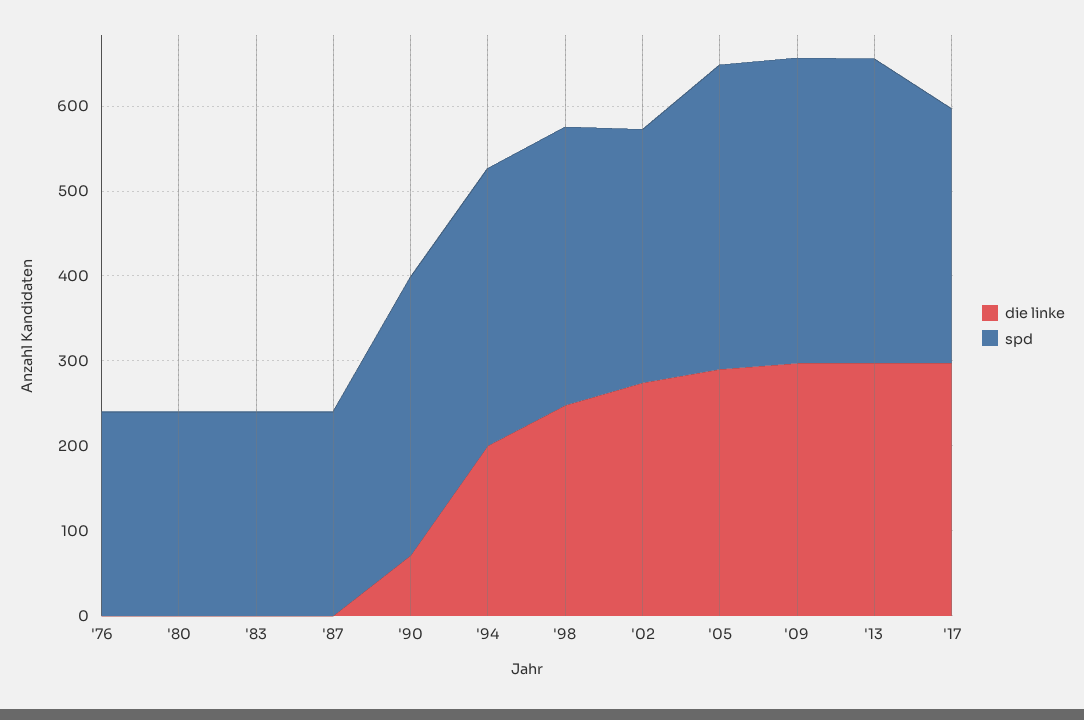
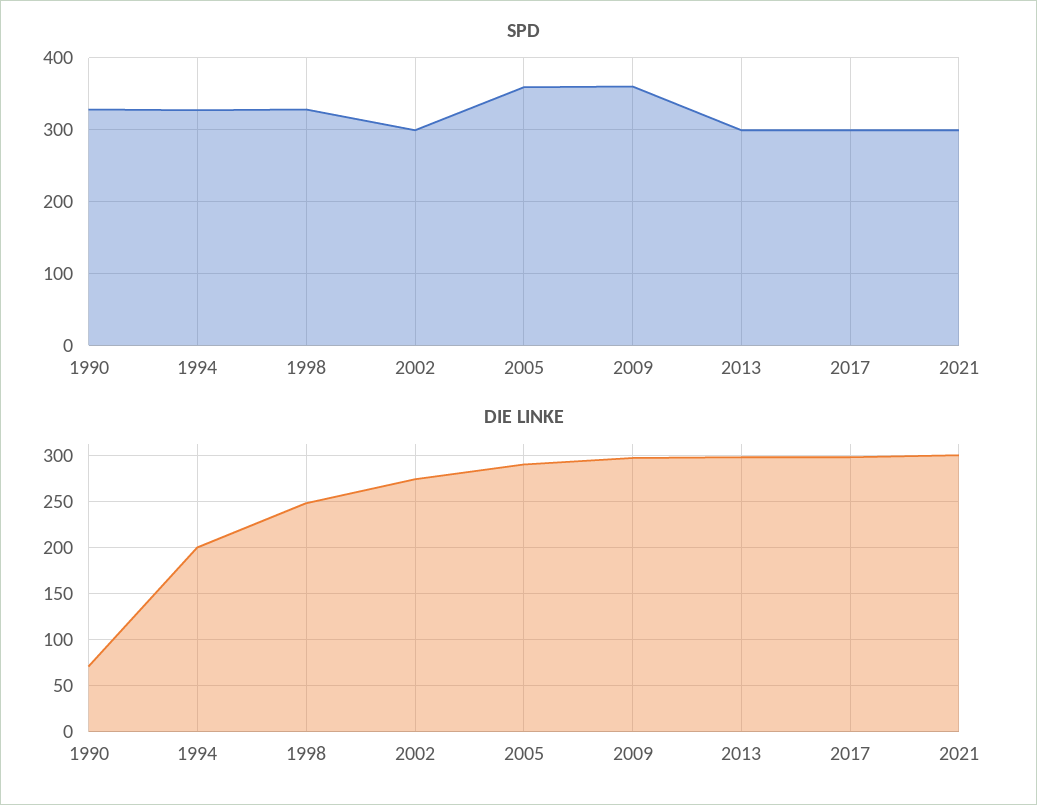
die linke, '76: 0 -> none
spd, '76: 240 -> none
die linke, '80: 0 -> none
spd, '80: 240 -> none
die linke, '83: 0 -> none
spd, '83: 240 -> none
die linke, '87: 0 -> none
spd, '87: 240 -> none
spd, '13: 360 -> 300
spd, 2021: none -> 300
die linke, 2021: none -> 300

